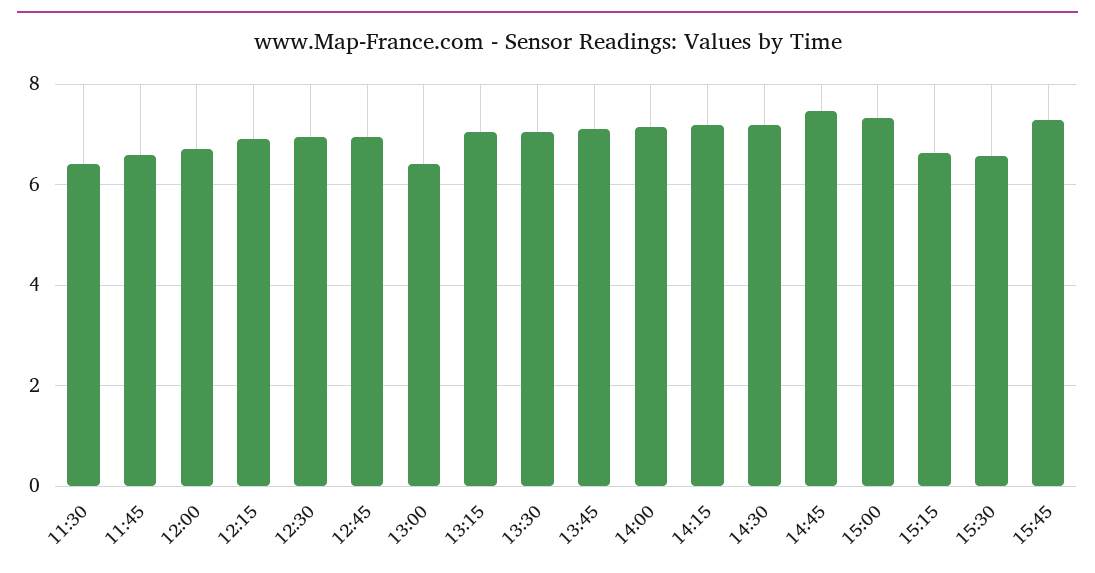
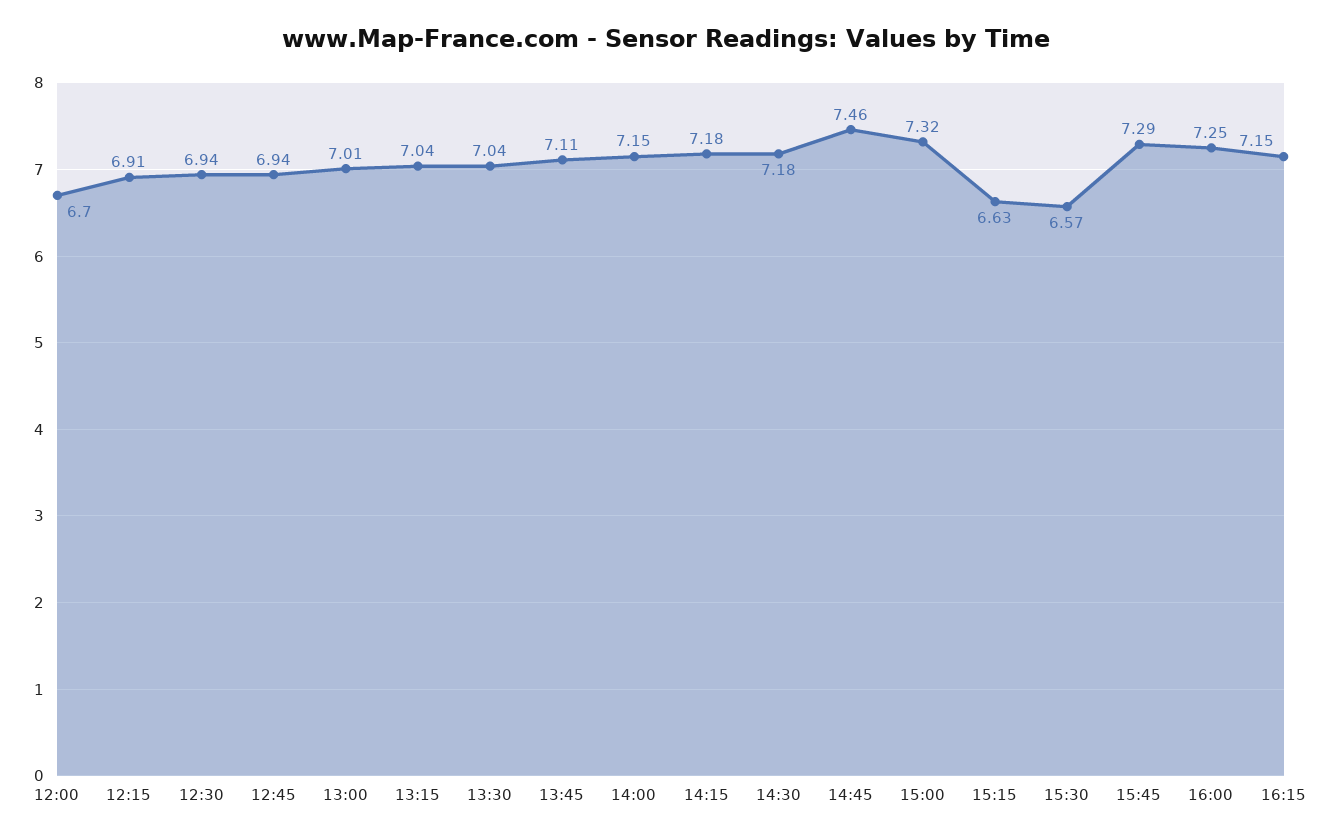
11:30: 6.4 -> none
11:45: 6.6 -> none
13:00: 6.4 -> 7.01
16:00: none -> 7.25
16:15: none -> 7.15

